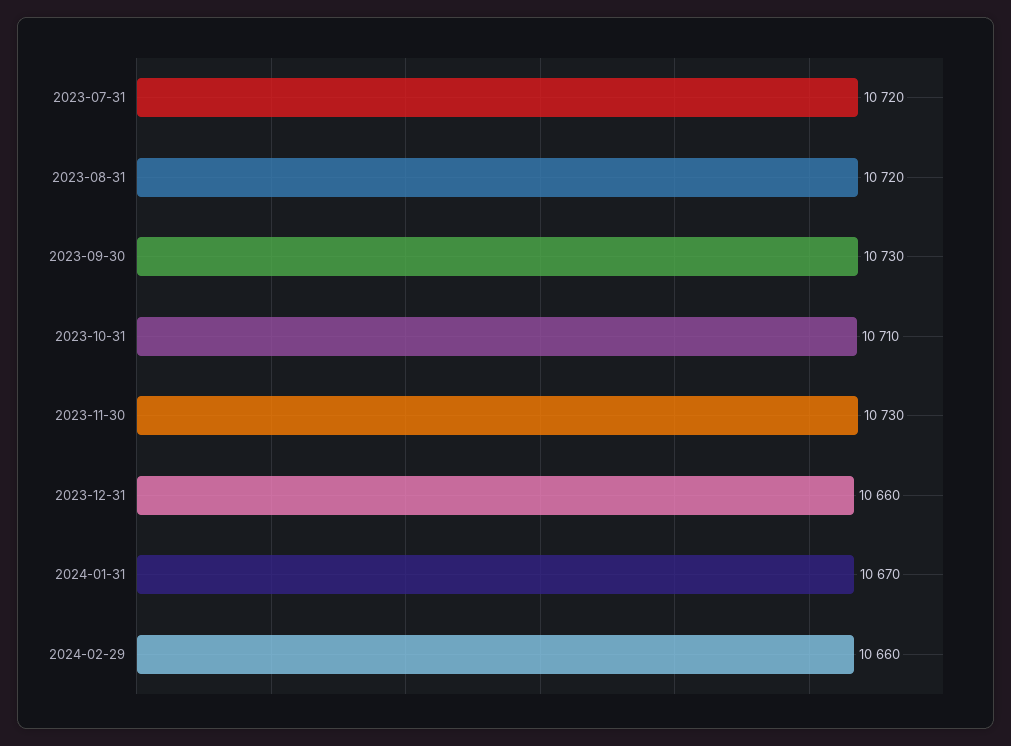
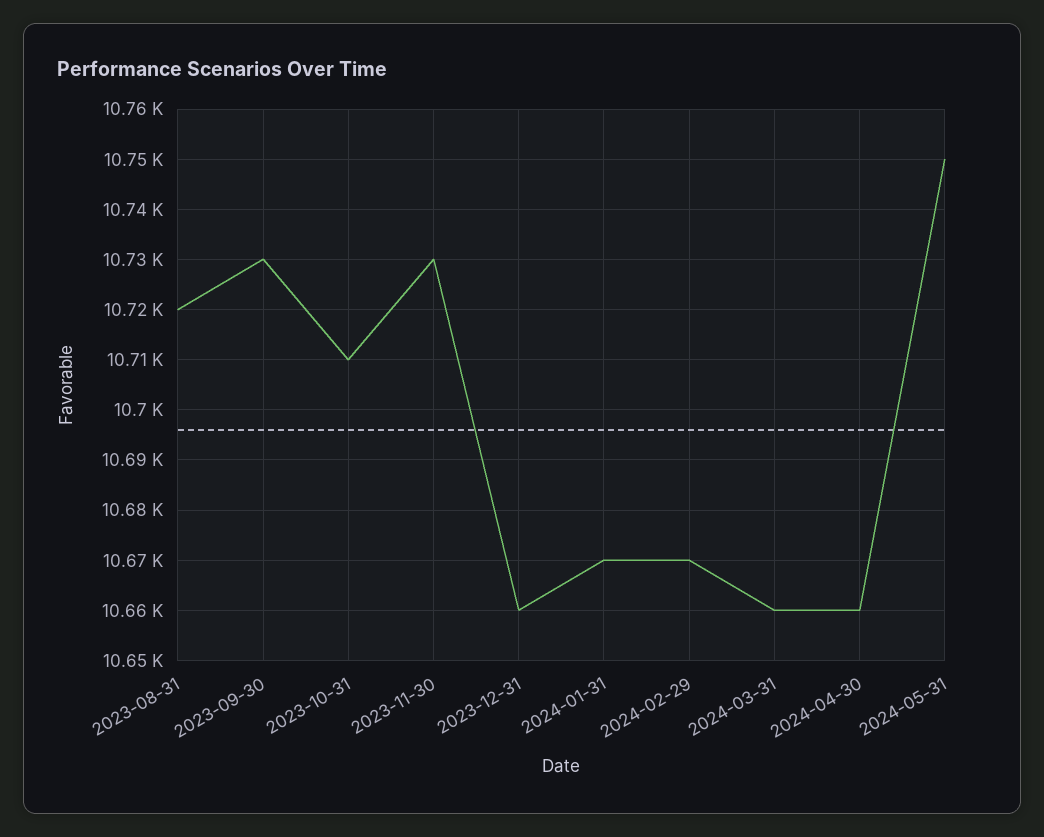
2023-07-31: 10720 -> none
2024-02-29: 10660 -> 10670
2024-03-31: none -> 10660
2024-04-30: none -> 10660
2024-05-31: none -> 10750

